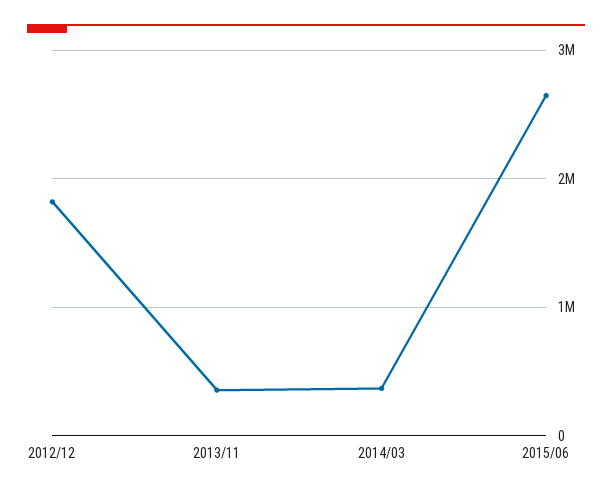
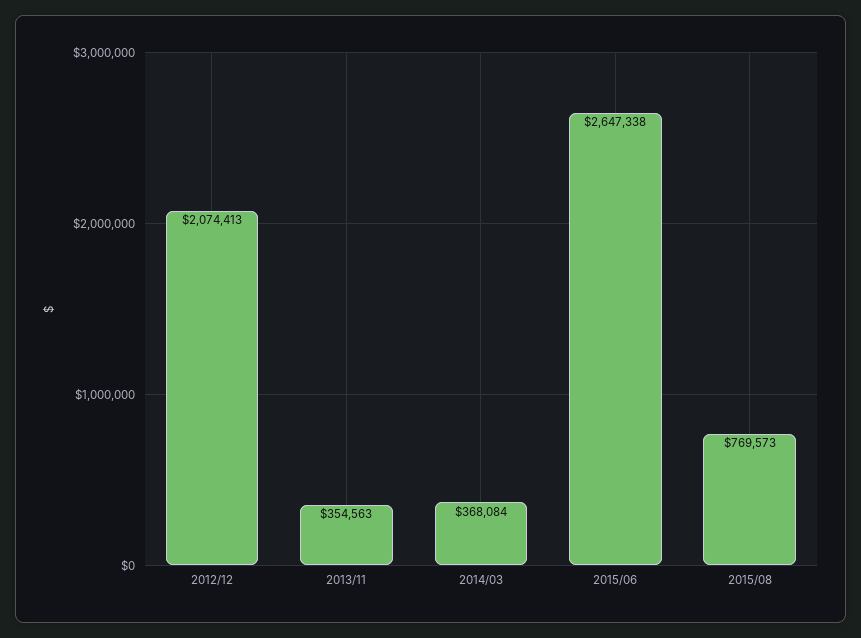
2012/12: 1800000 -> 2074413
2015/08: none -> 769573

